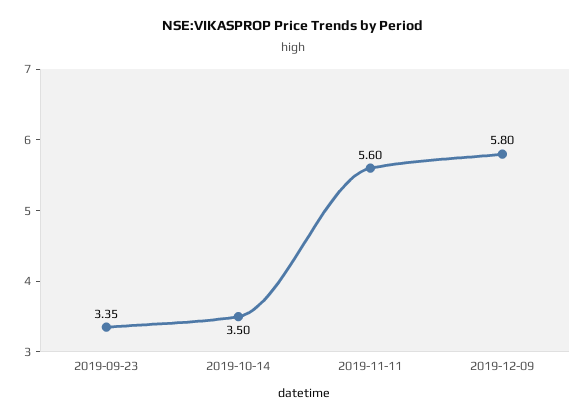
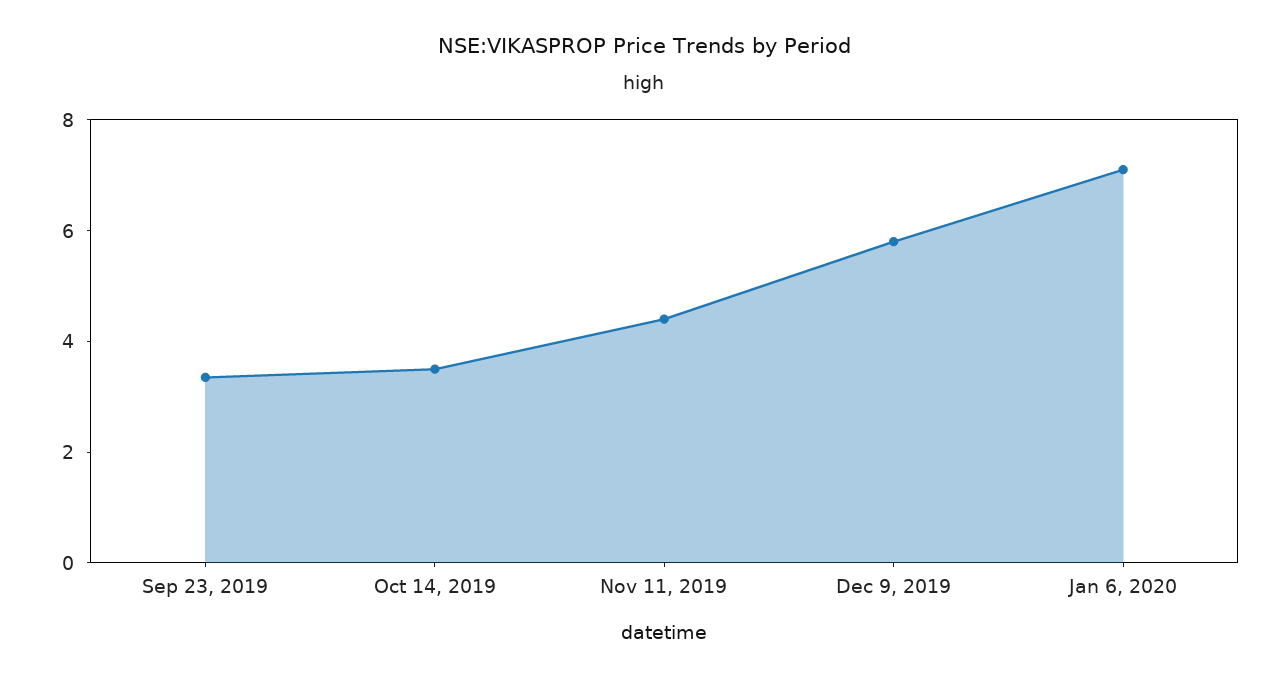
2019-11-11: 5.6 -> 4.5
Jan 6, 2020: none -> 7

